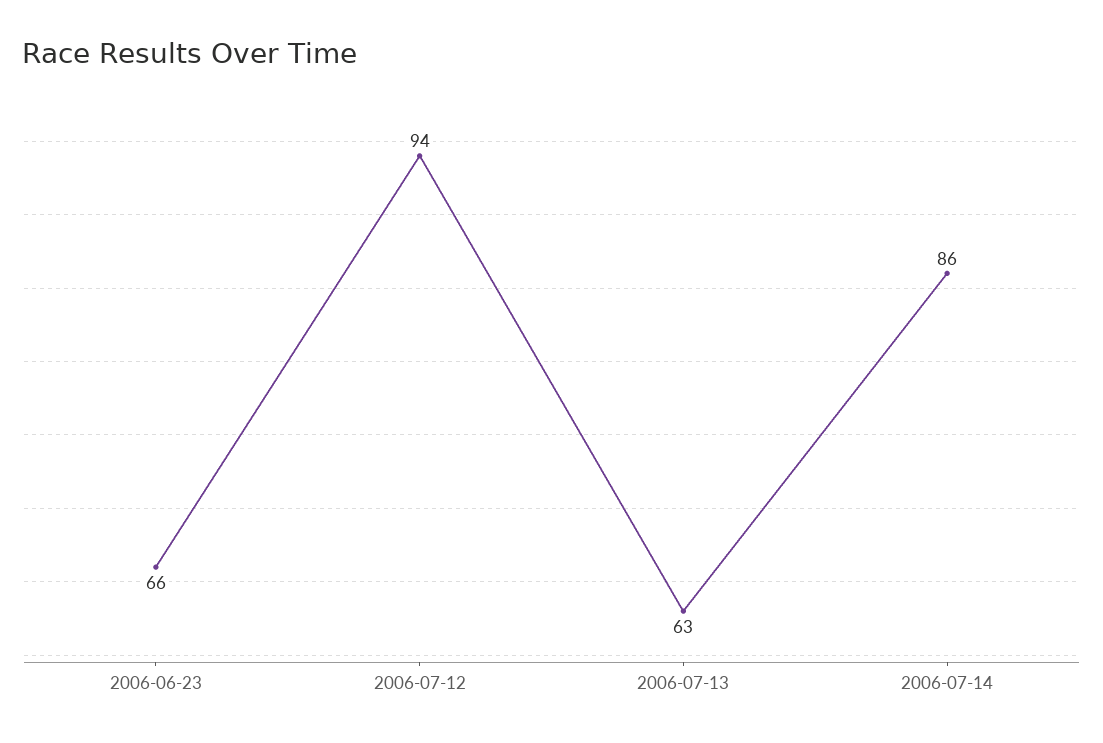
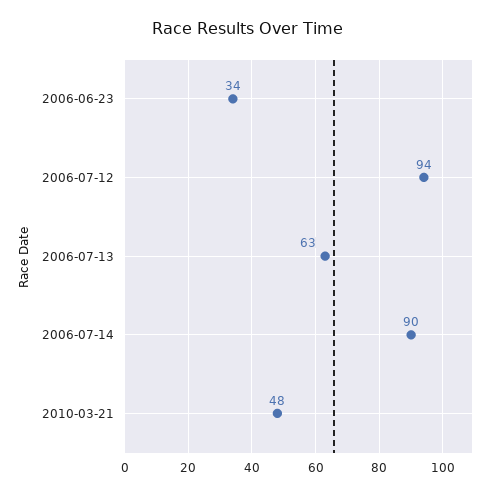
2006-06-23: 66 -> 34
2006-07-14: 86 -> 90
2010-03-21: none -> 48

